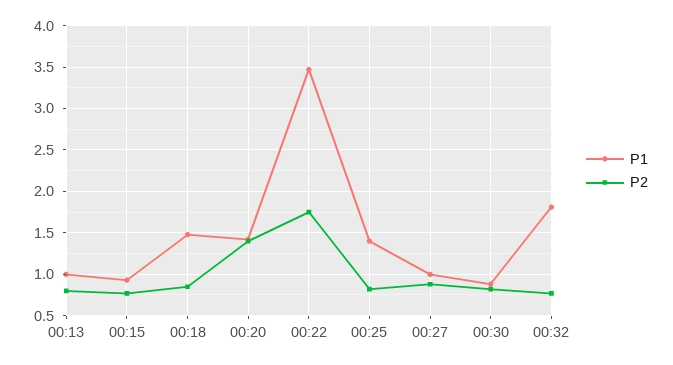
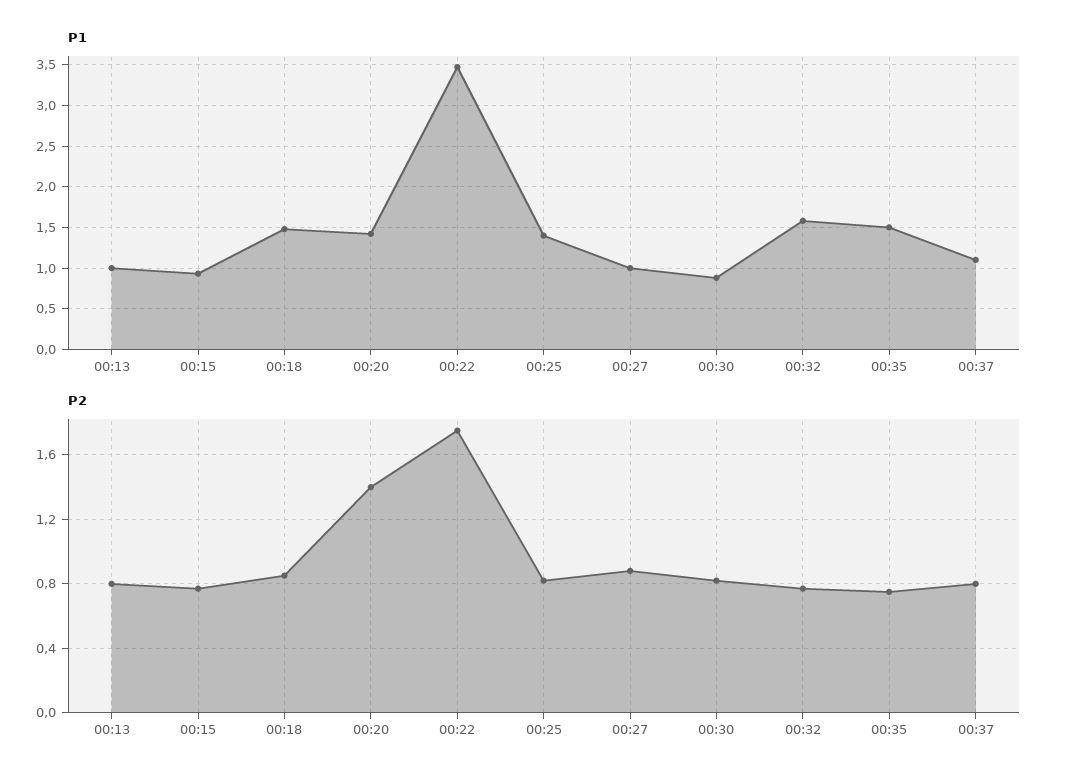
P1, 00:32: 1.8 -> 1.6
P1, 00:35: none -> 1.5
P1, 00:37: none -> 1.1
P2, 00:35: none -> 0.75
P2, 00:37: none -> 0.8

